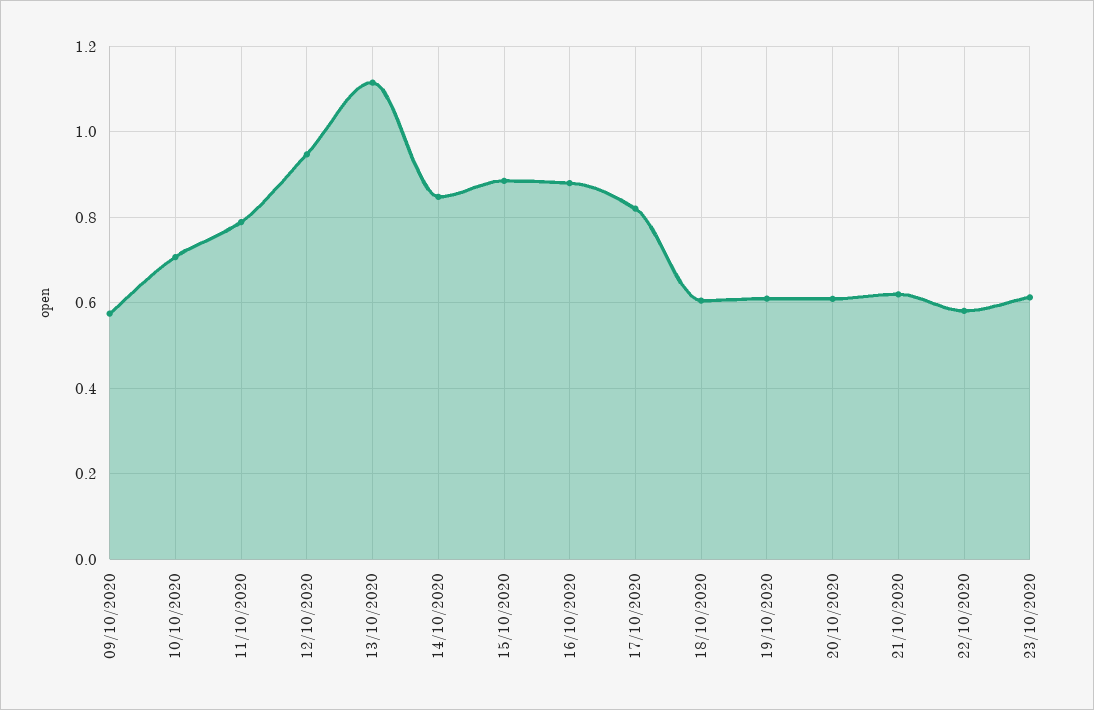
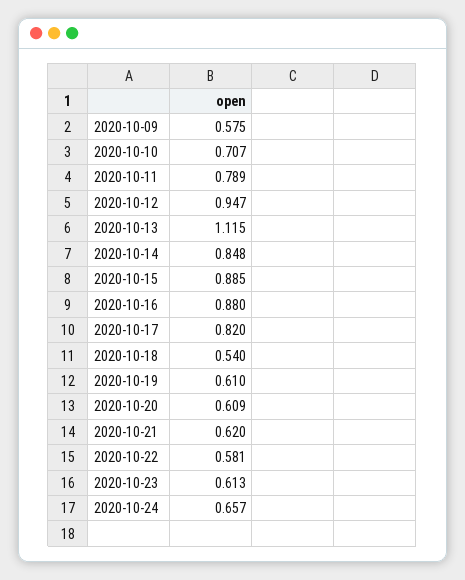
18/10/2020: 0.6 -> 0.54
2020-10-24: none -> 0.657

